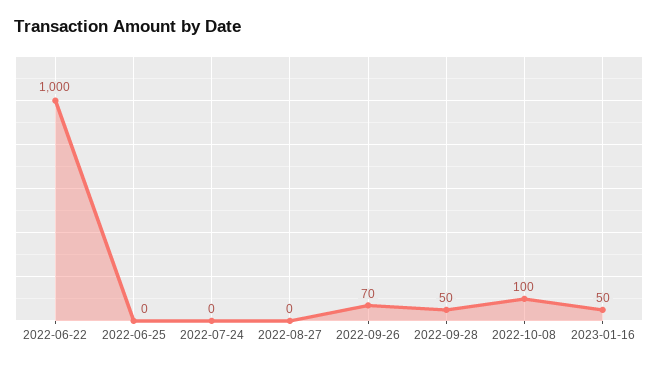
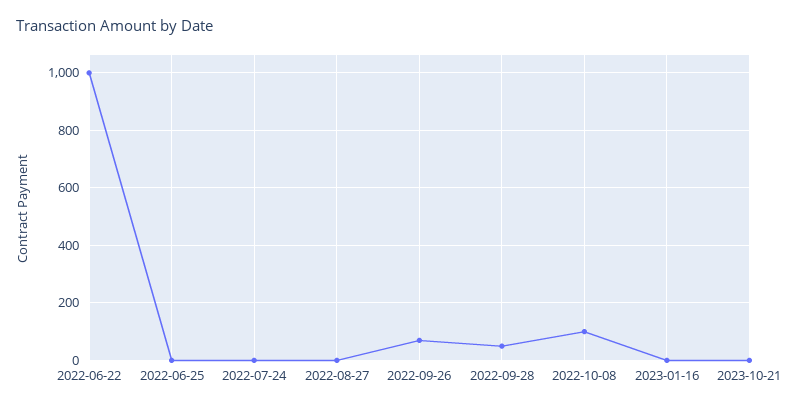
2023-01-16: 50 -> 0
2023-10-21: none -> 0

